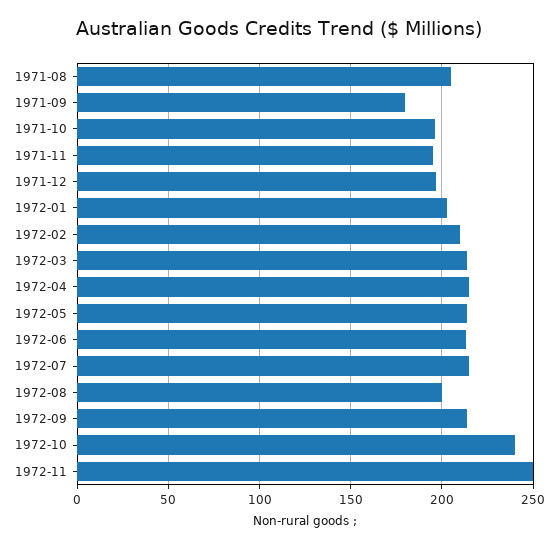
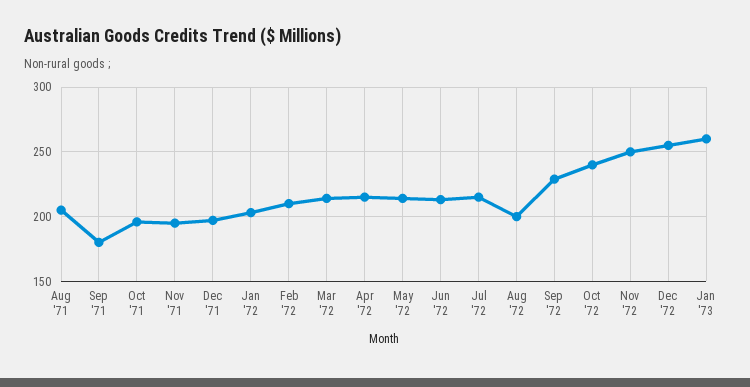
1972-09: 215 -> 230
Dec '72: none -> 255
Jan '73: none -> 260

